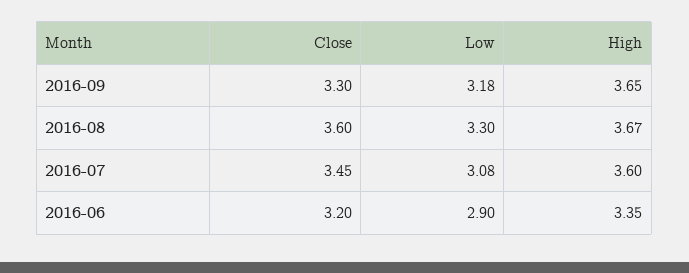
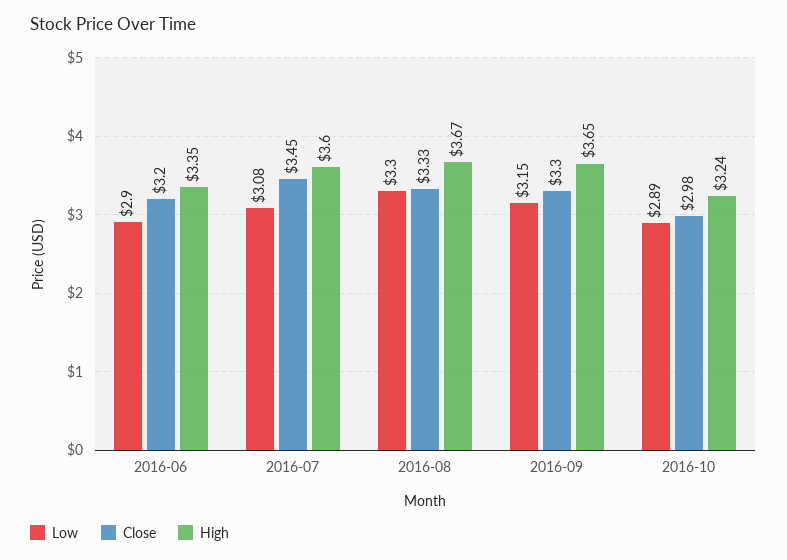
Low, 2016-09: 3.18 -> 3.15
Close, 2016-08: 3.6 -> 3.33
Low, 2016-10: none -> 2.89
Close, 2016-10: none -> 2.98
High, 2016-10: none -> 3.24

